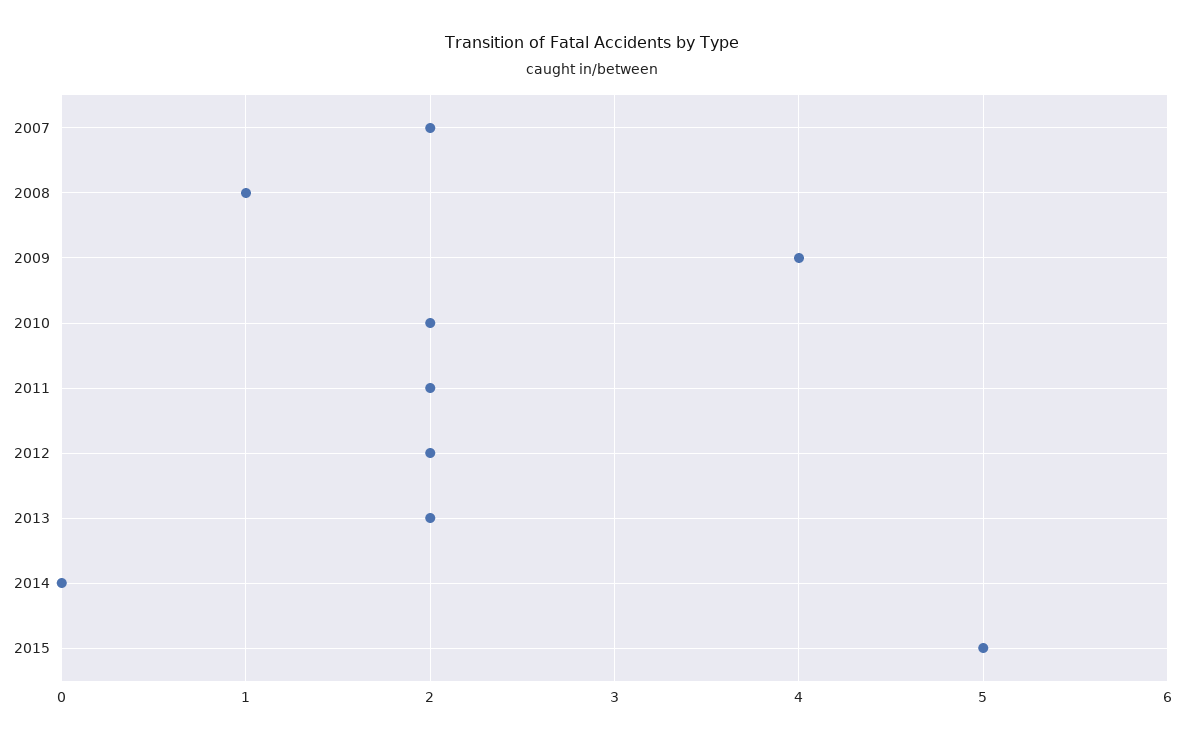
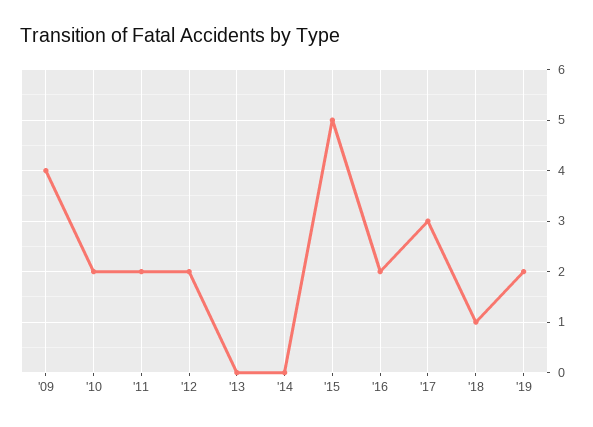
2007: 2 -> none
2008: 1 -> none
2013: 2 -> 0
'16: none -> 2
'17: none -> 3
'18: none -> 1
'19: none -> 2

